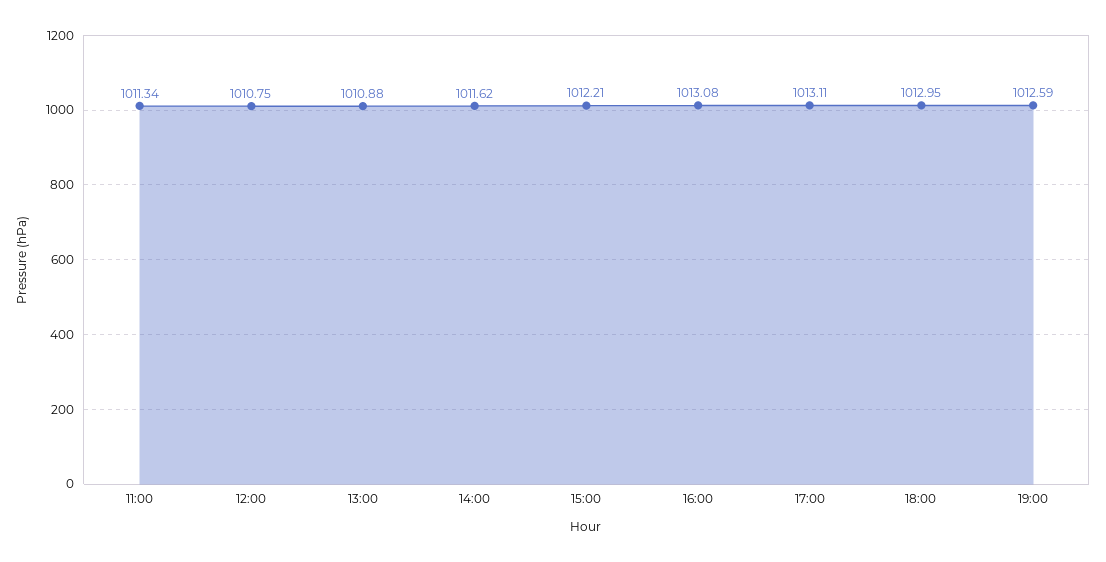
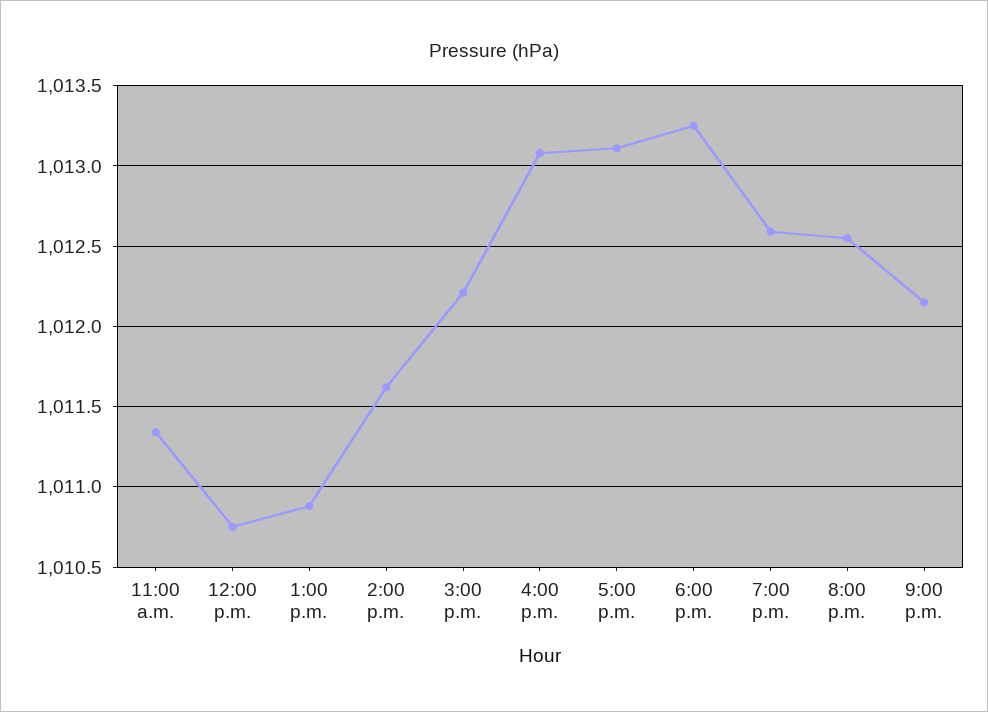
18:00: 1012.95 -> 1013.25
8:00 p.m.: none -> 1012.55
9:00 p.m.: none -> 1012.15

